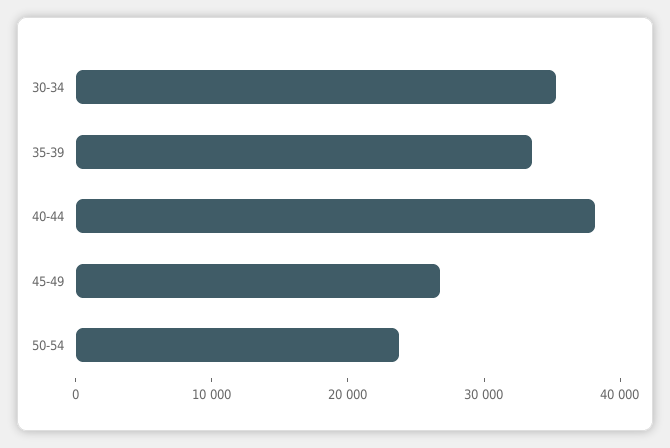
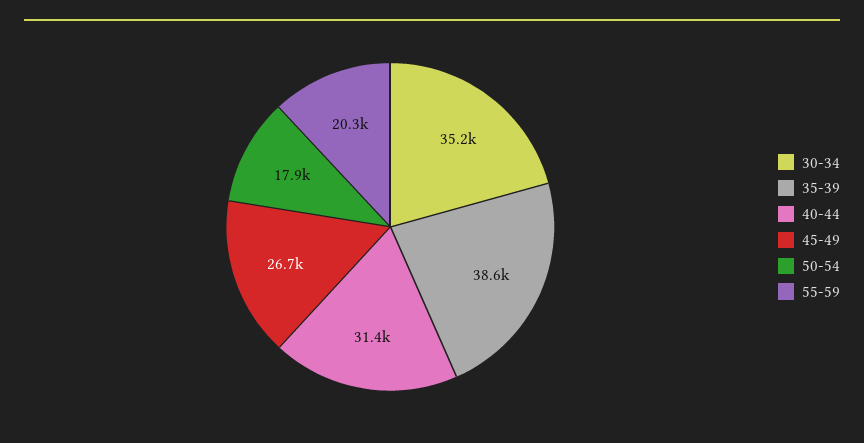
35-39: 34000 -> 38600
40-44: 38000 -> 31400
50-54: 24000 -> 17900
55-59: none -> 20300

